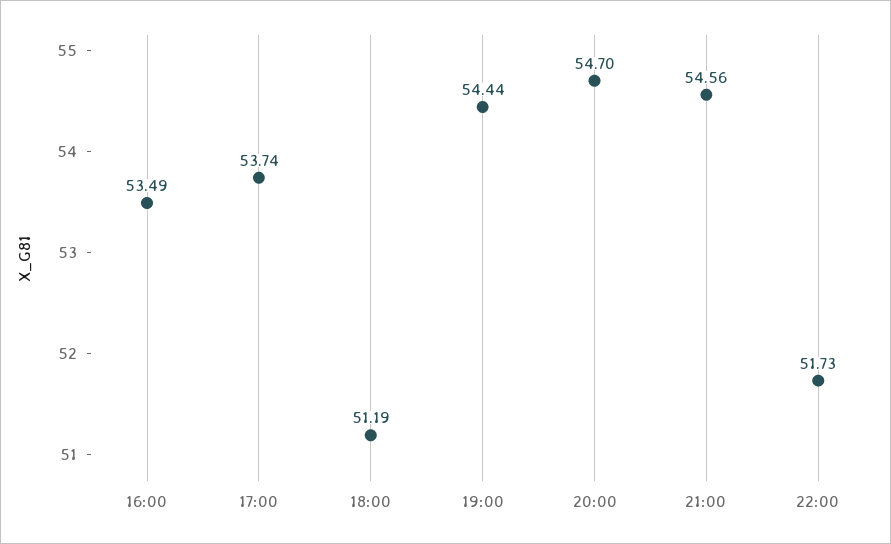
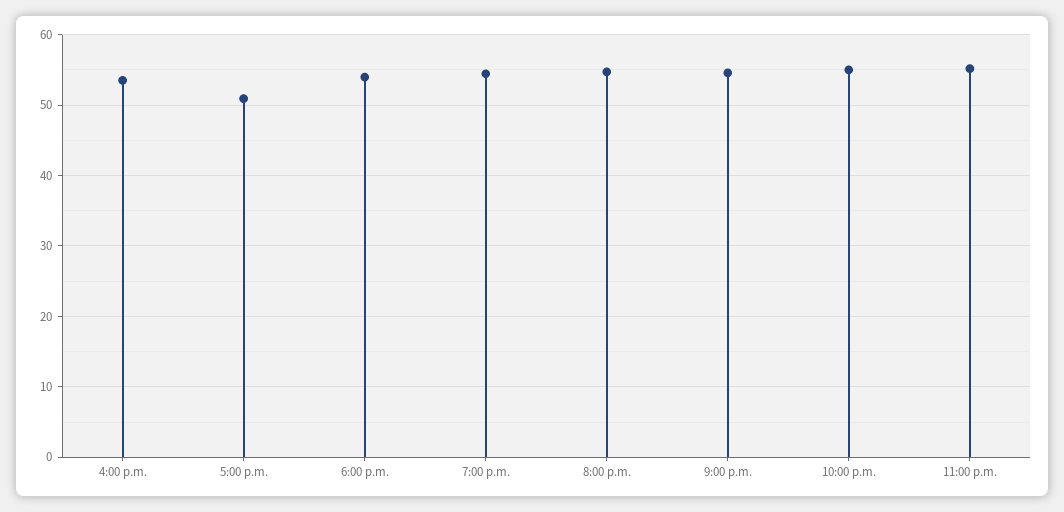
17:00: 53.74 -> 51
18:00: 51.19 -> 54
22:00: 51.73 -> 55
11:00 p.m.: none -> 55

